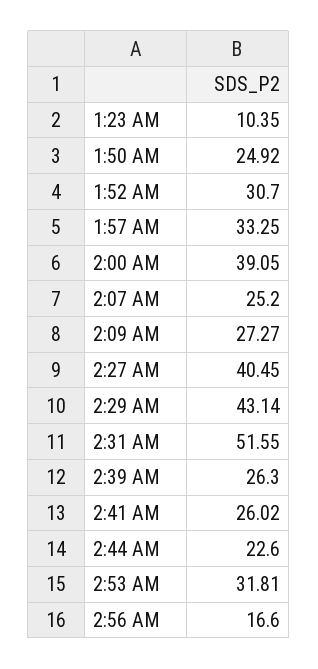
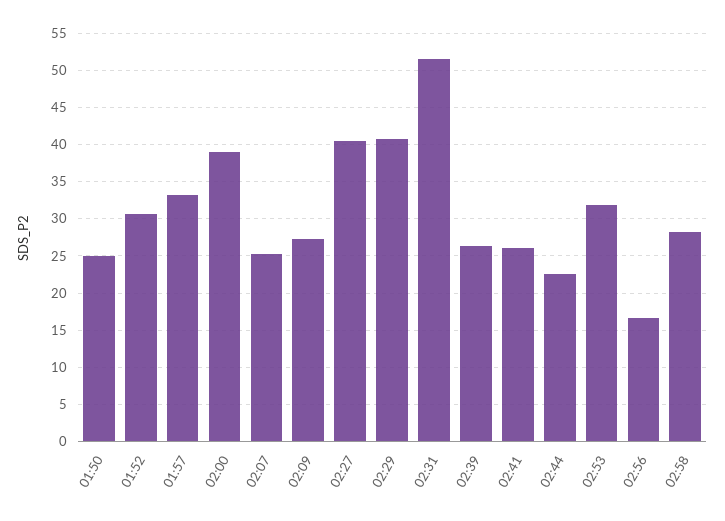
1:23 AM: 10.35 -> none
2:29 AM: 43.14 -> 41
02:58: none -> 28

